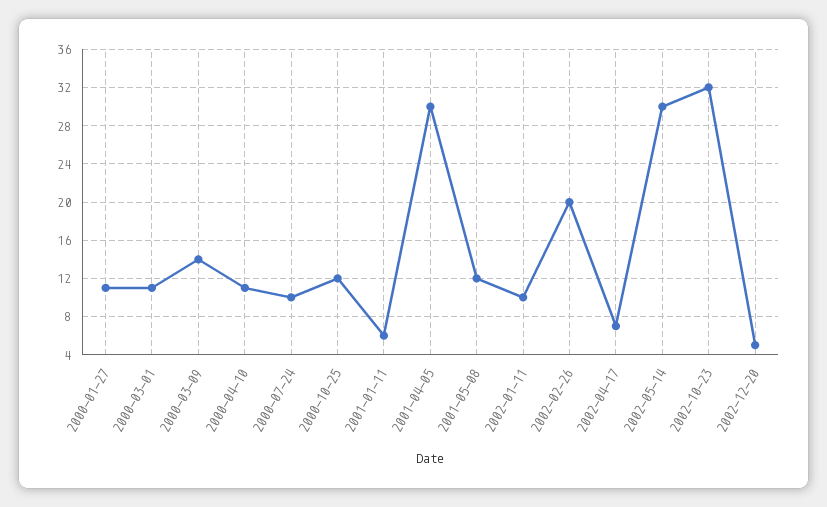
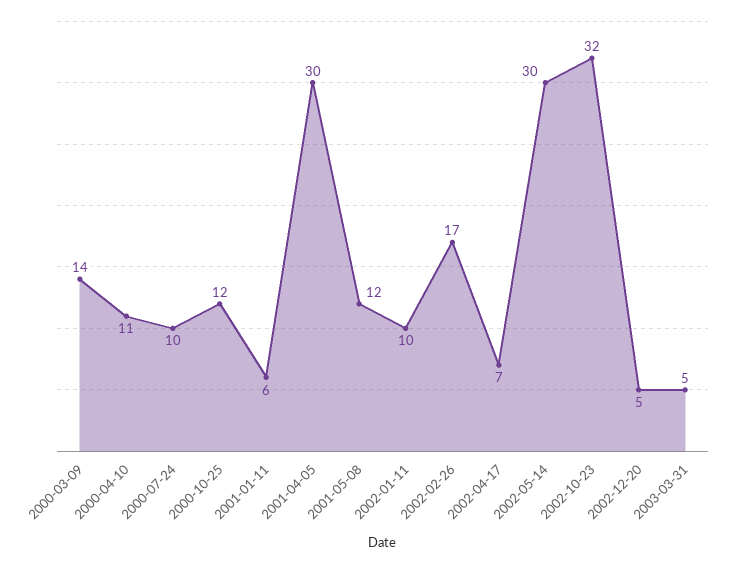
2000-01-27: 11 -> none
2000-03-01: 11 -> none
2002-02-26: 20 -> 17
2003-03-31: none -> 5

